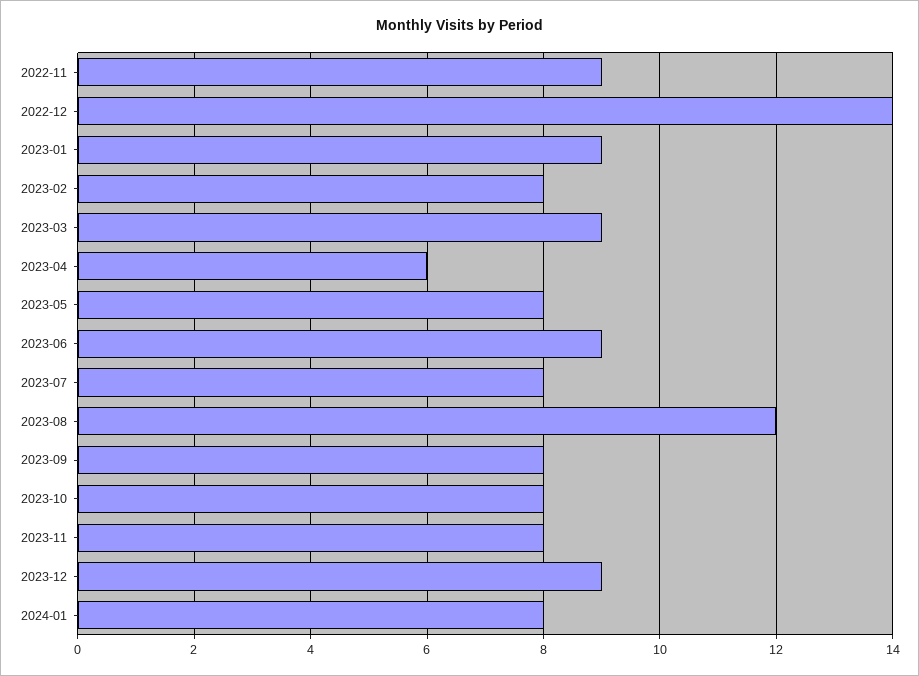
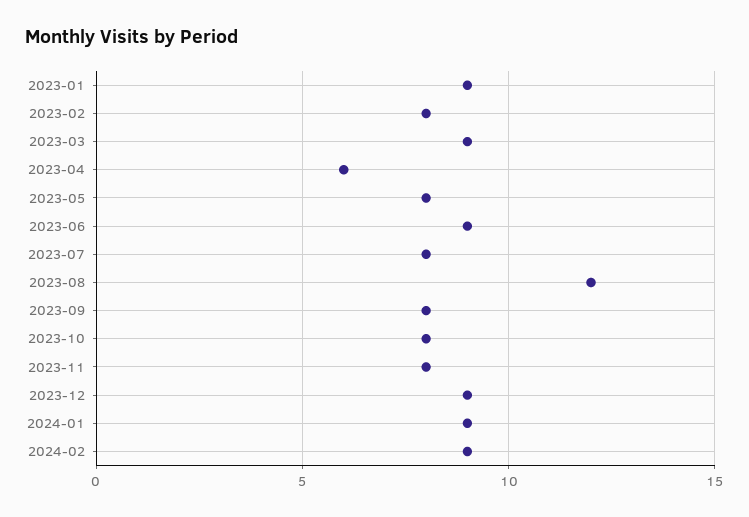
2022-11: 9 -> none
2022-12: 14 -> none
2024-01: 8 -> 9
2024-02: none -> 9

